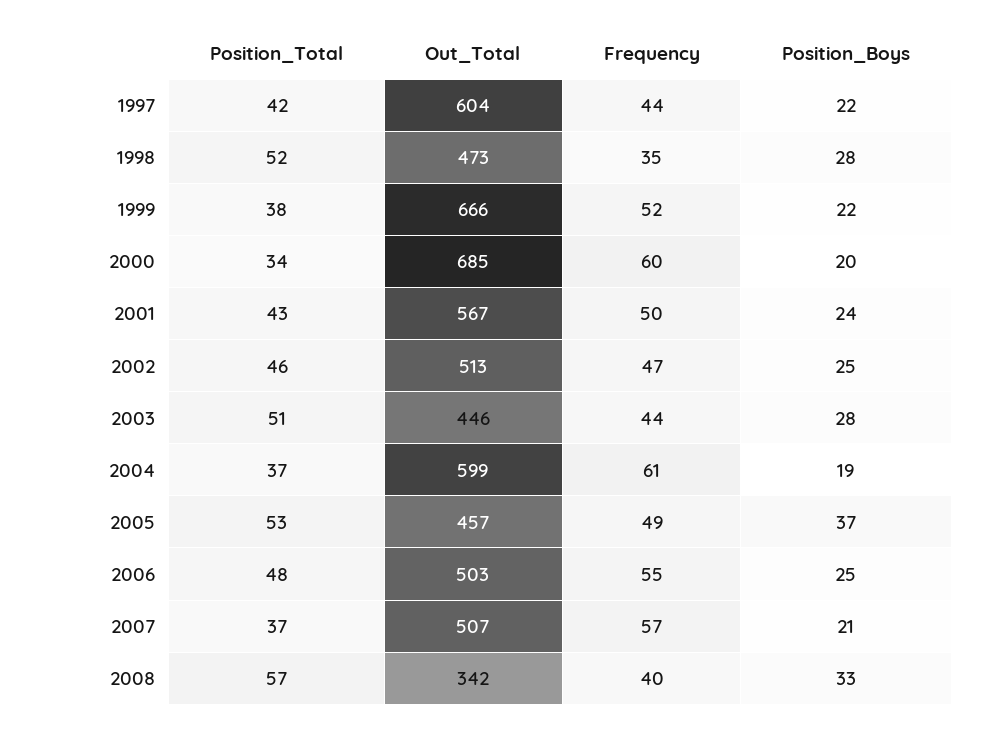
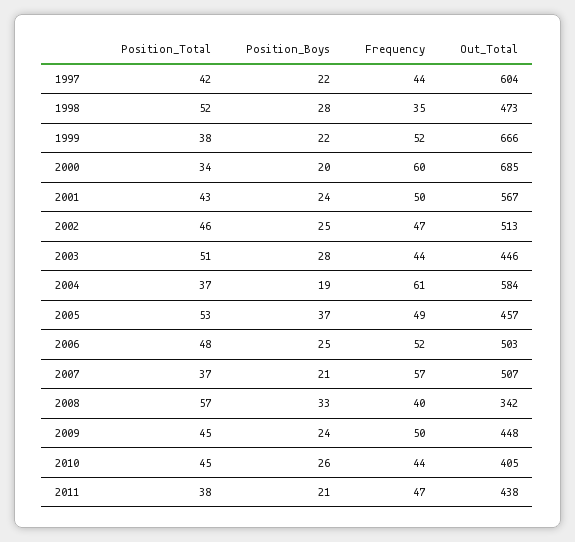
Out_Total, 2004: 599 -> 584
Frequency, 2006: 55 -> 52
Position_Total, 2009: none -> 45
Position_Boys, 2009: none -> 24
Frequency, 2009: none -> 50
Out_Total, 2009: none -> 448
Position_Total, 2010: none -> 45
Position_Boys, 2010: none -> 26
Frequency, 2010: none -> 44
Out_Total, 2010: none -> 405
Position_Total, 2011: none -> 38
Position_Boys, 2011: none -> 21
Frequency, 2011: none -> 47
Out_Total, 2011: none -> 438

